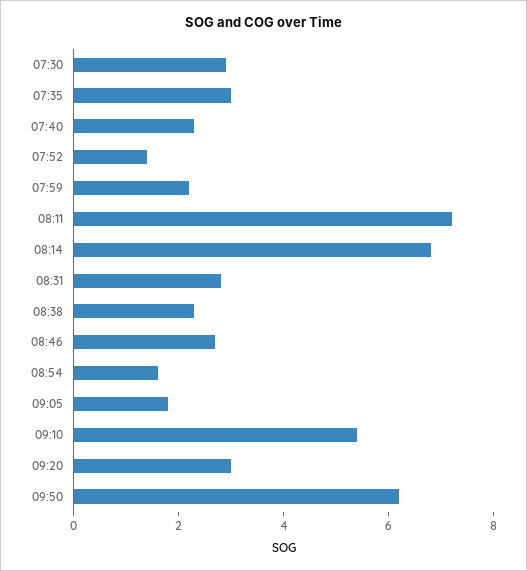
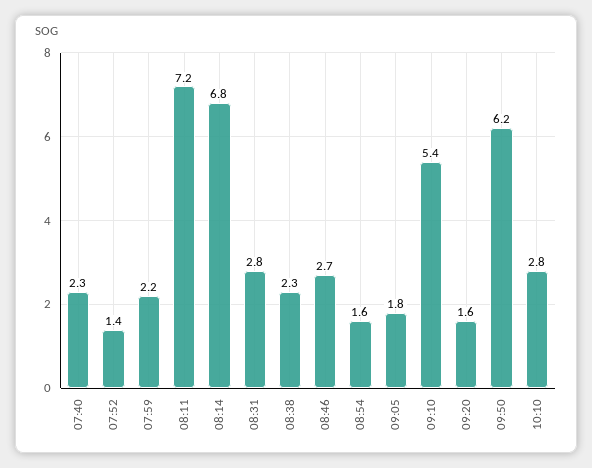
07:30: 3 -> none
07:35: 3 -> none
09:20: 3 -> 1.6
10:10: none -> 2.8

